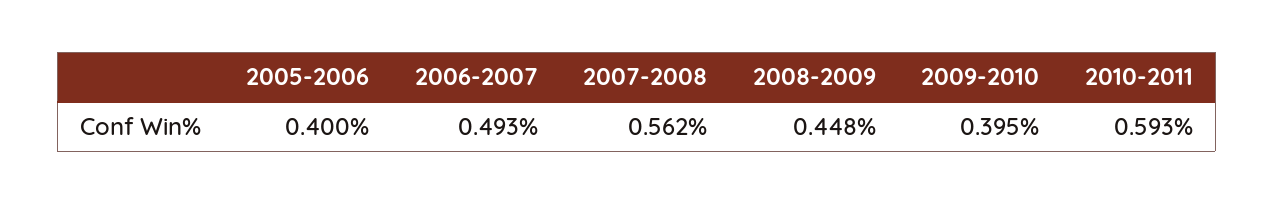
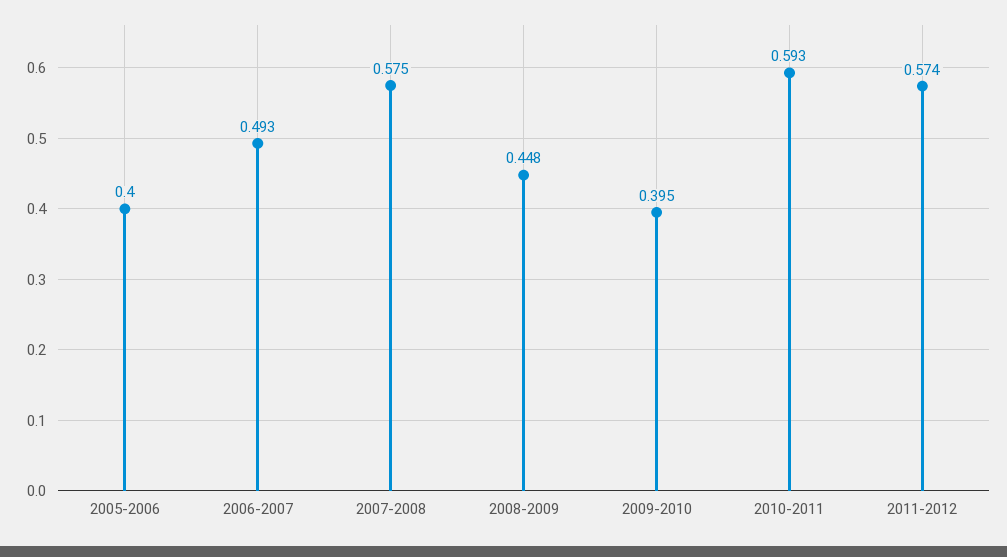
2007-2008: 0.562 -> 0.575
2011-2012: none -> 0.574

